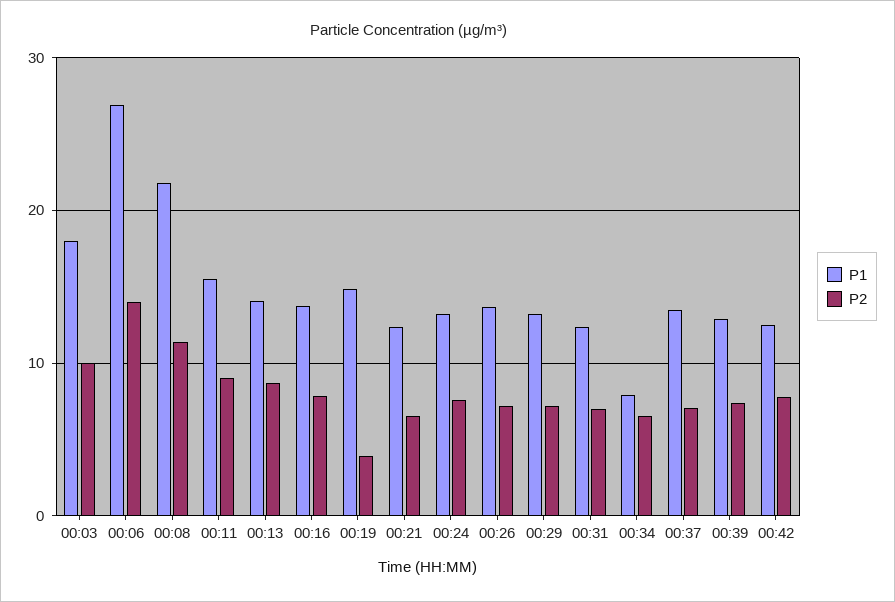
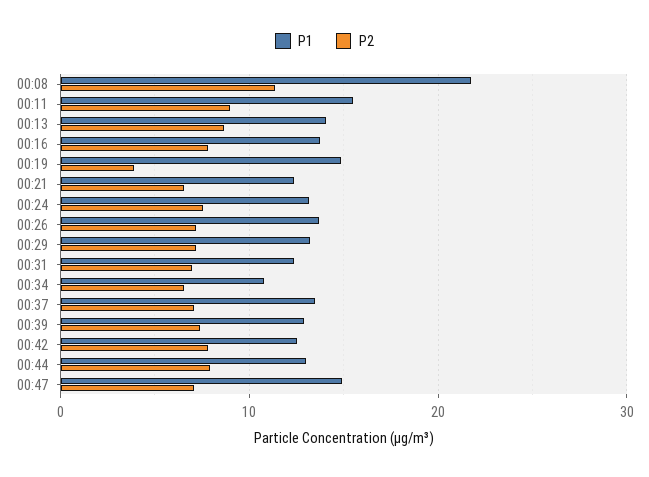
P1, 00:03: 18 -> none
P2, 00:03: 10 -> none
P1, 00:06: 27 -> none
P2, 00:06: 14 -> none
P1, 00:34: 8 -> 11
P1, 00:44: none -> 13
P2, 00:44: none -> 8
P1, 00:47: none -> 15
P2, 00:47: none -> 7

